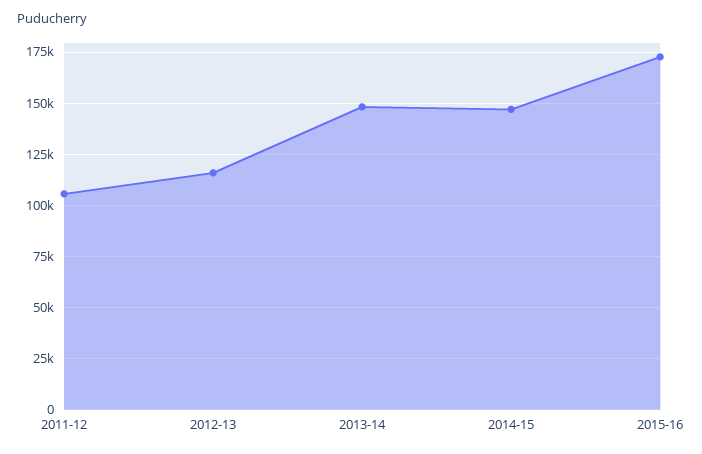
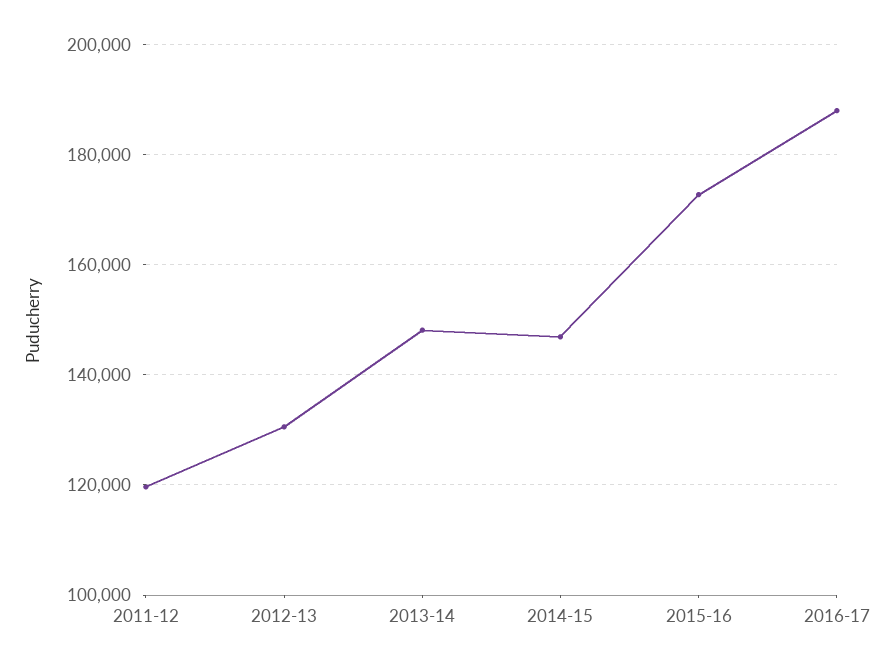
2011-12: 105000 -> 120000
2012-13: 115000 -> 130000
2016-17: none -> 188000

